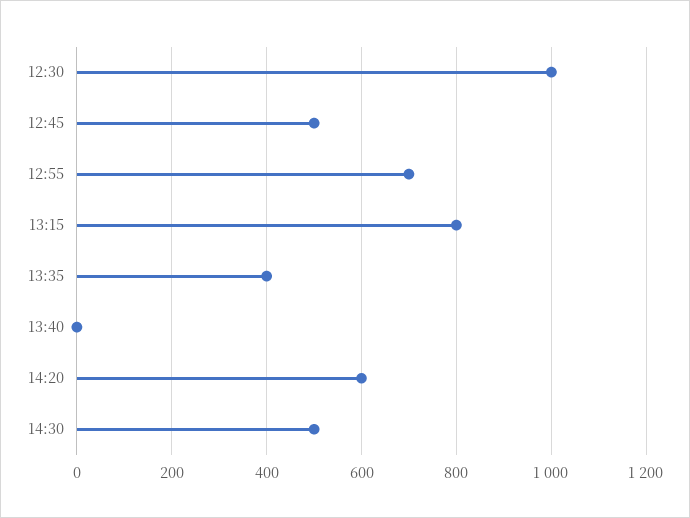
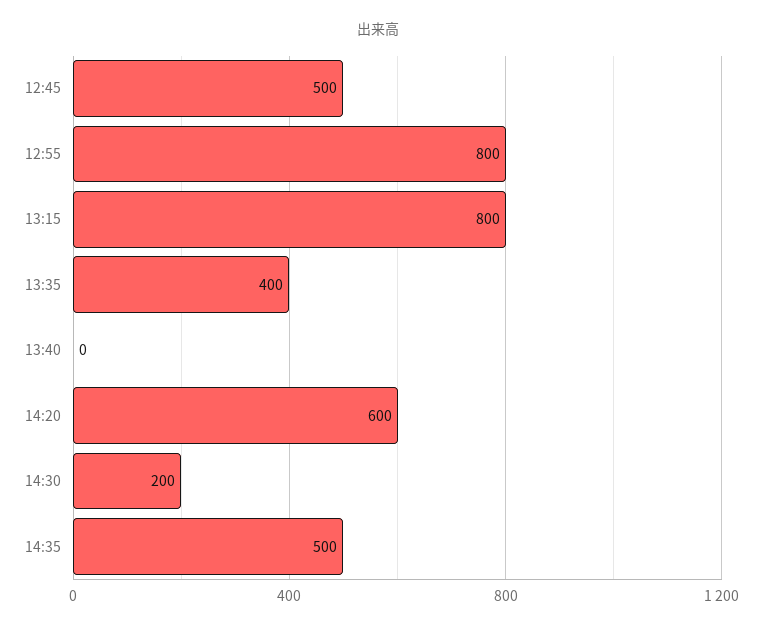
12:30: 1000 -> none
12:55: 700 -> 800
14:30: 500 -> 200
14:35: none -> 500

